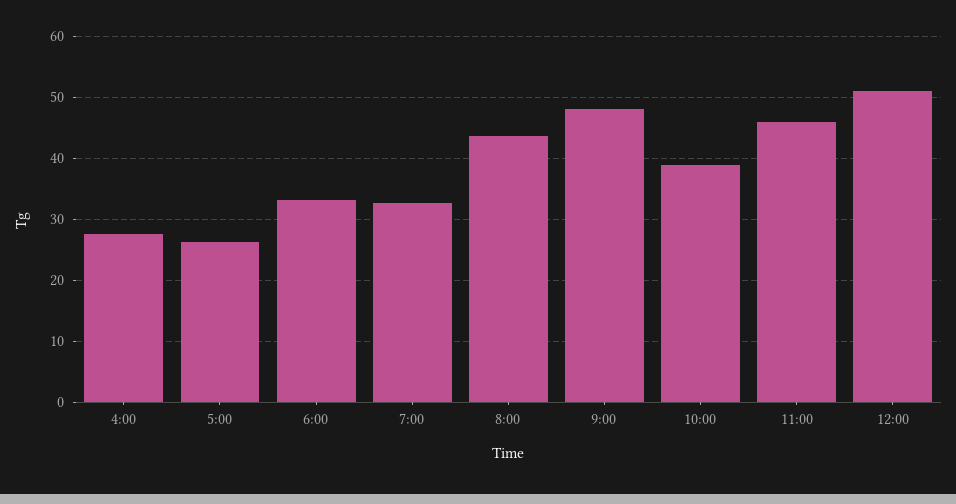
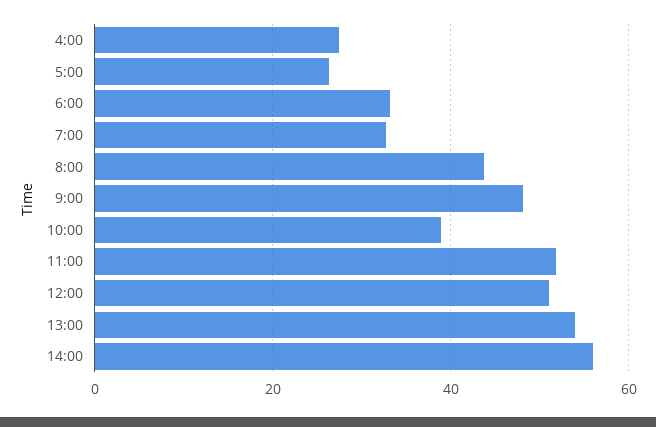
11:00: 46 -> 52
13:00: none -> 54
14:00: none -> 56

